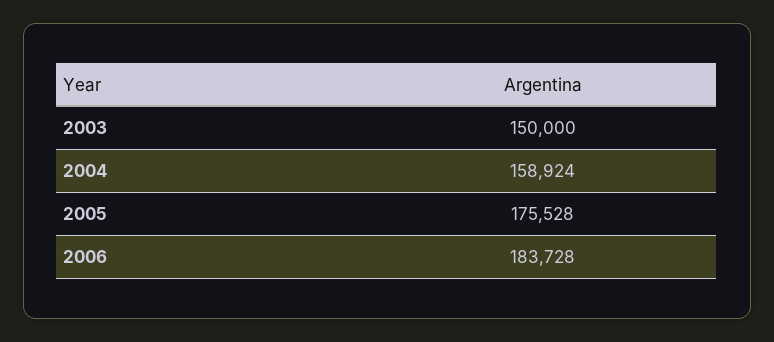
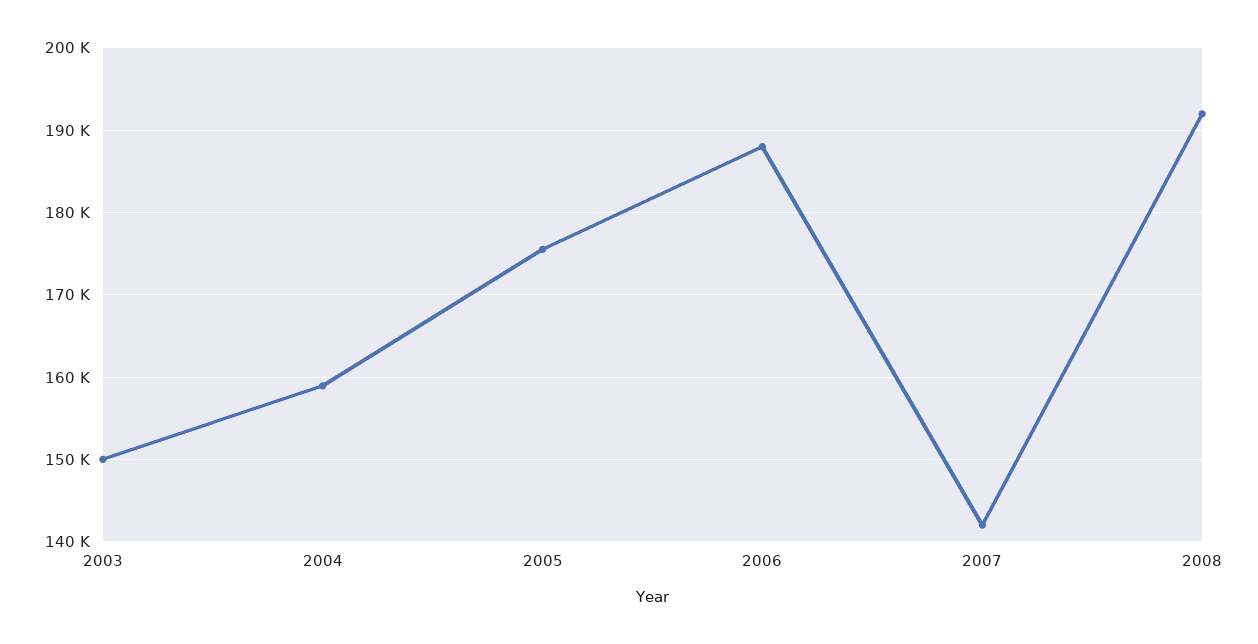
2006: 183728 -> 188000
2007: none -> 142000
2008: none -> 192000

